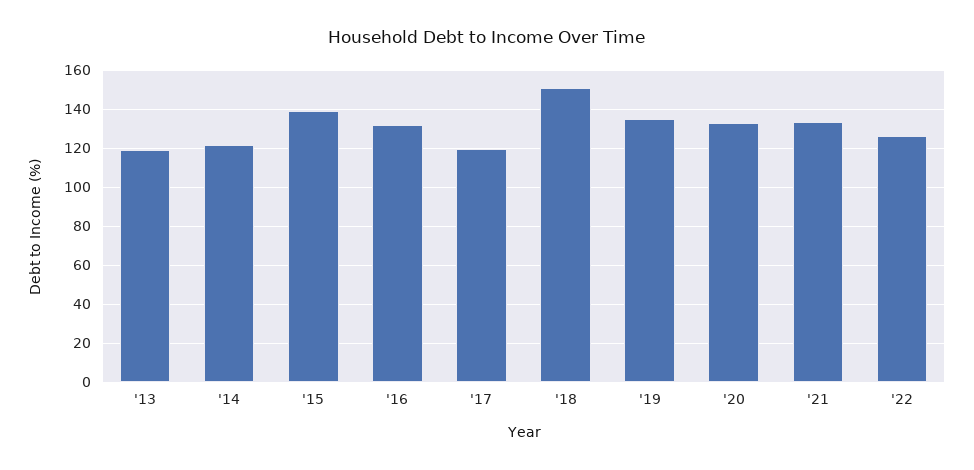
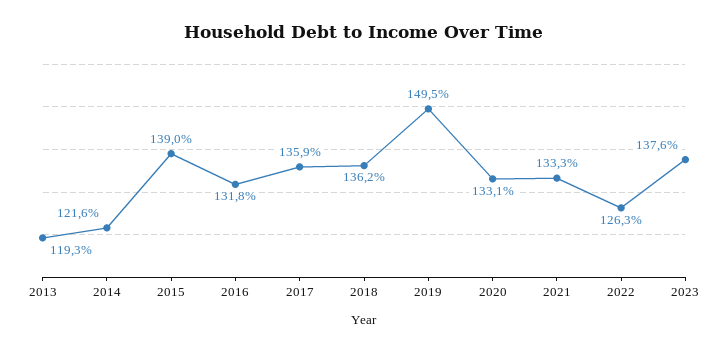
'17: 120 -> 135.9
'18: 150 -> 136.2
'19: 135 -> 149.5
2023: none -> 137.6

